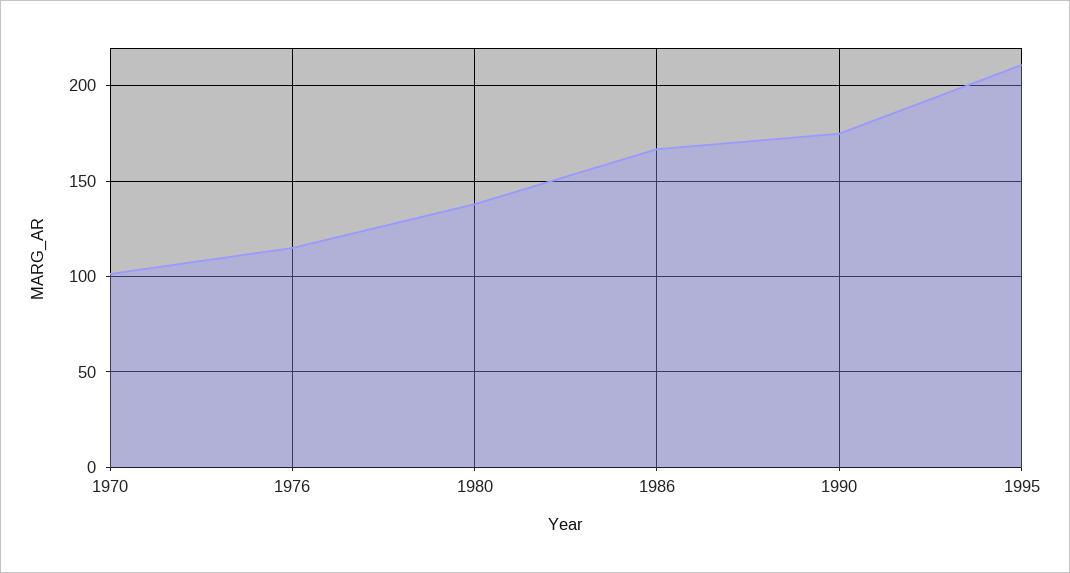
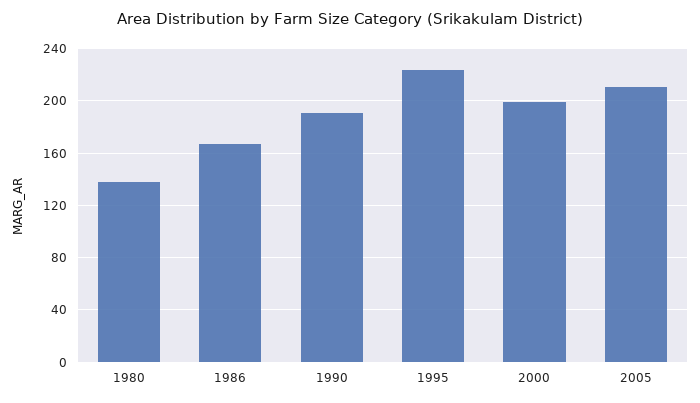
1970: 100 -> none
1976: 115 -> none
1990: 175 -> 190
1995: 210 -> 225
2000: none -> 200
2005: none -> 210

